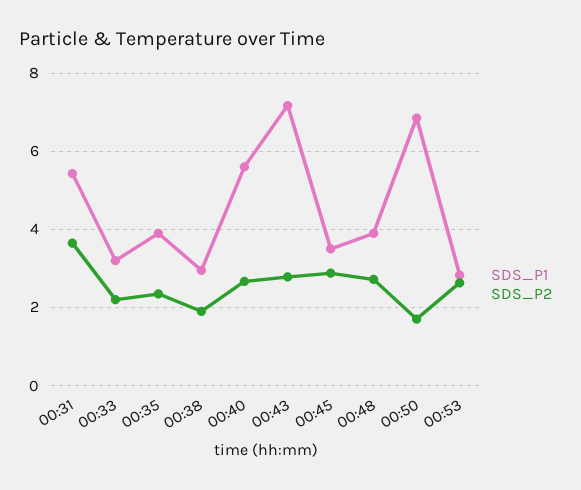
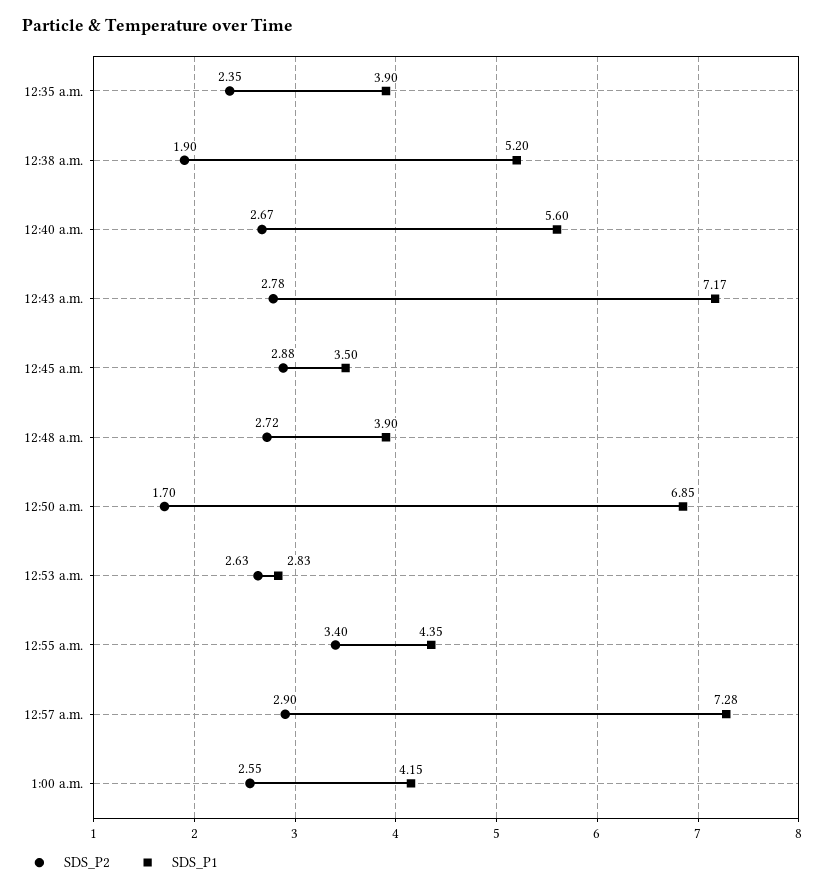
SDS_P1, 00:31: 5.4 -> none
SDS_P2, 00:31: 3.6 -> none
SDS_P1, 00:33: 3.2 -> none
SDS_P2, 00:33: 2.2 -> none
SDS_P1, 00:38: 3 -> 5.2
SDS_P2, 12:55 a.m.: none -> 3.4
SDS_P1, 12:55 a.m.: none -> 4.35
SDS_P2, 12:57 a.m.: none -> 2.9
SDS_P1, 12:57 a.m.: none -> 7.28
SDS_P2, 1:00 a.m.: none -> 2.55
SDS_P1, 1:00 a.m.: none -> 4.15

